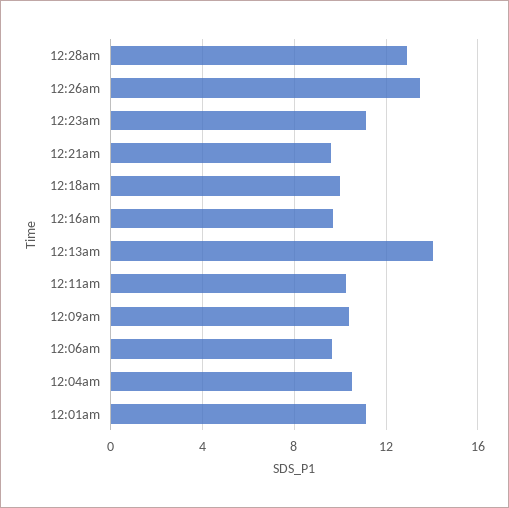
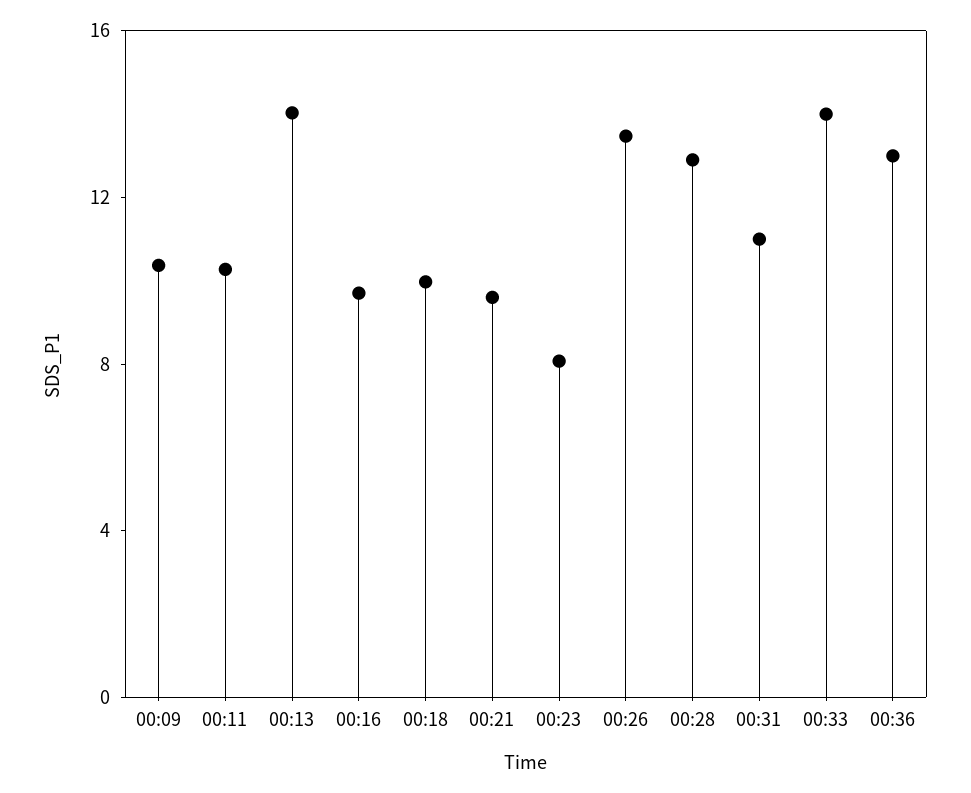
12:23am: 11 -> 8
12:06am: 9.5 -> none
12:04am: 10.5 -> none
12:01am: 11 -> none
00:31: none -> 11
00:33: none -> 14
00:36: none -> 13

